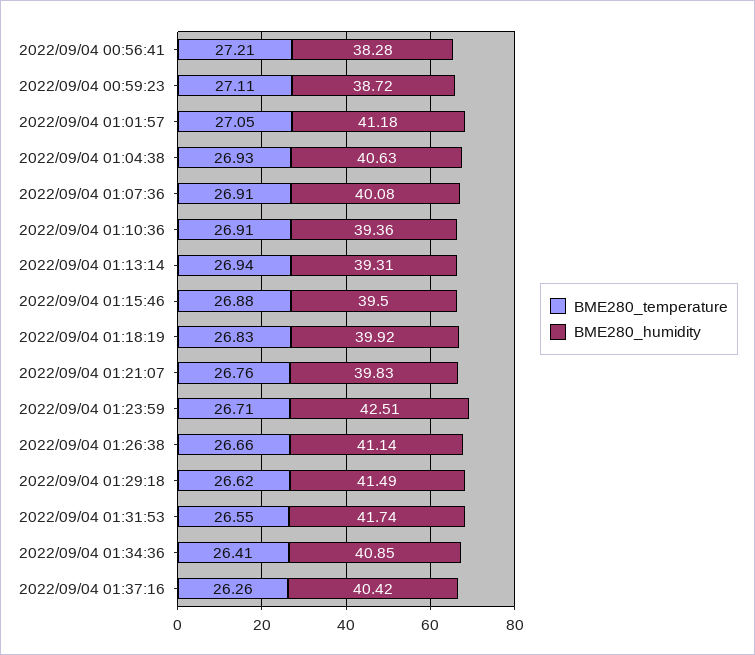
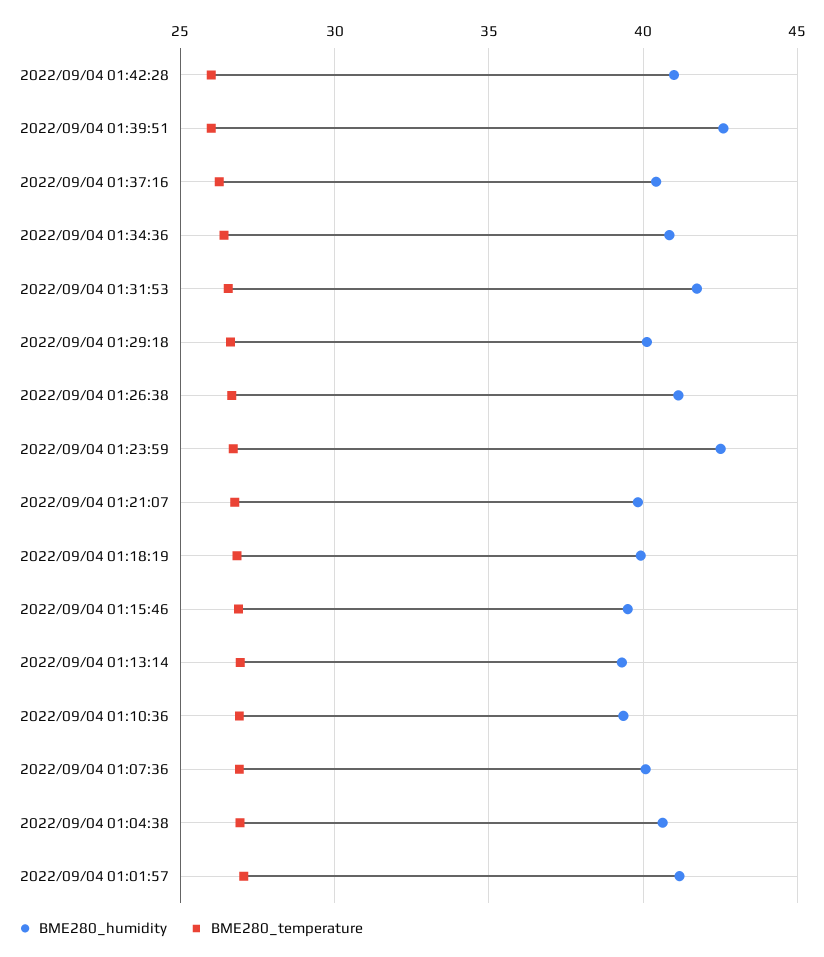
BME280_temperature, 2022/09/04 00:56:41: 27.21 -> none
BME280_humidity, 2022/09/04 00:56:41: 38.28 -> none
BME280_temperature, 2022/09/04 00:59:23: 27.11 -> none
BME280_humidity, 2022/09/04 00:59:23: 38.72 -> none
BME280_humidity, 2022/09/04 01:29:18: 41.49 -> 40
BME280_humidity, 2022/09/04 01:42:28: none -> 41
BME280_temperature, 2022/09/04 01:42:28: none -> 26
BME280_humidity, 2022/09/04 01:39:51: none -> 42.5
BME280_temperature, 2022/09/04 01:39:51: none -> 26

